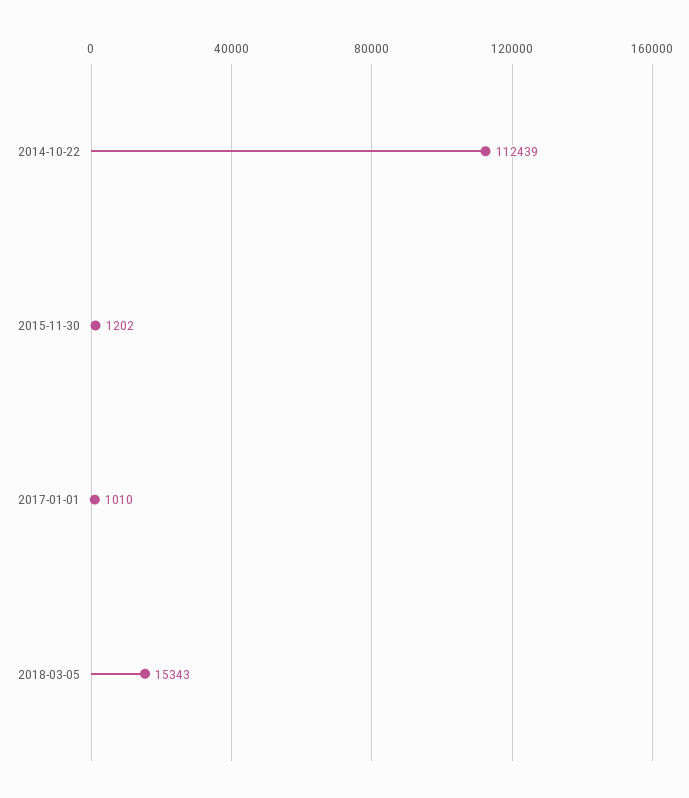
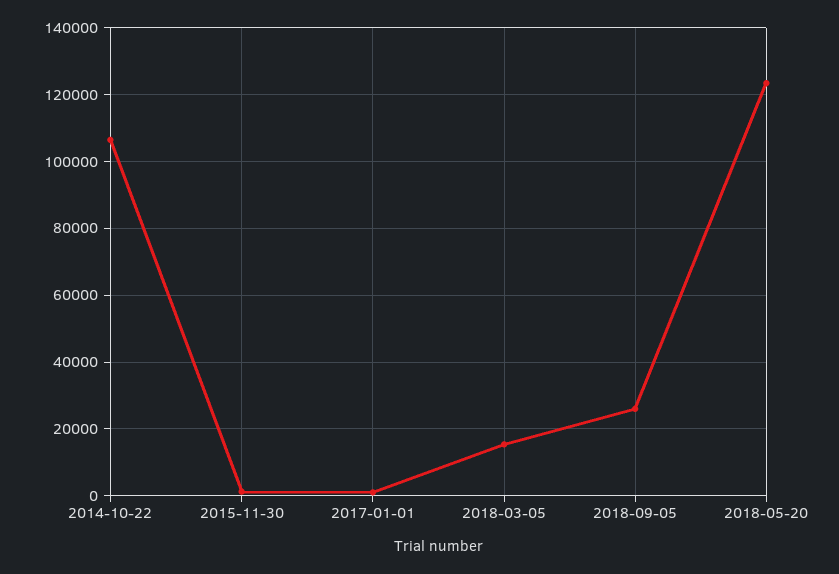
2014-10-22: 112439 -> 106000
2018-09-05: none -> 26000
2018-05-20: none -> 124000

